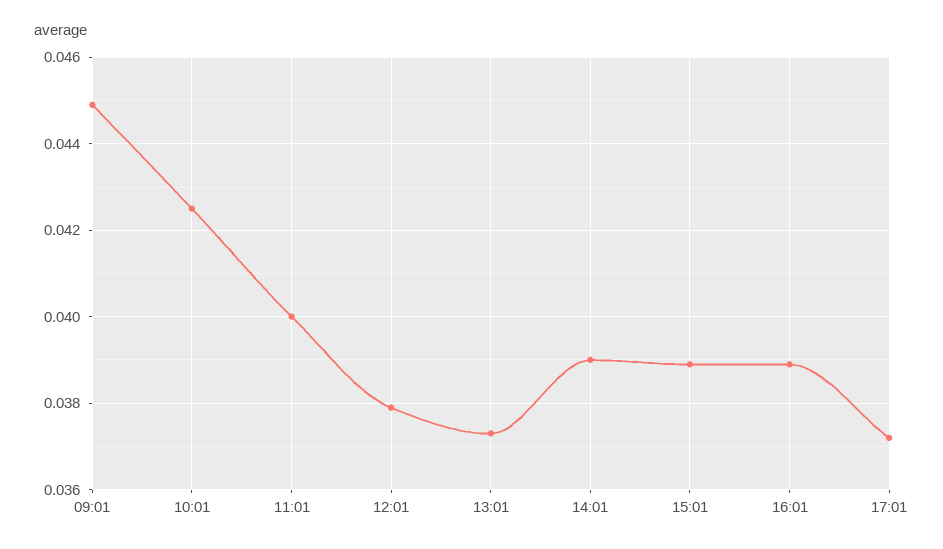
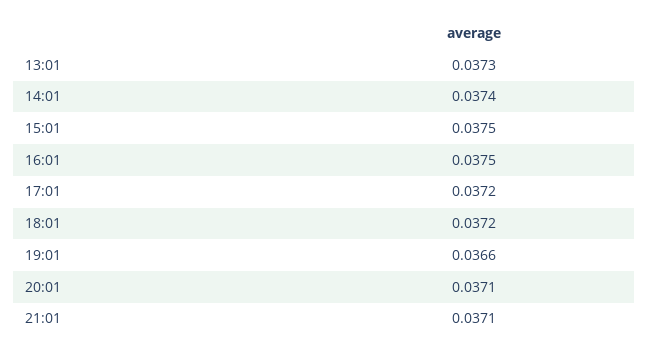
09:01: 0.045 -> none
10:01: 0.0425 -> none
11:01: 0.04 -> none
12:01: 0.038 -> none
14:01: 0.039 -> 0.0374
15:01: 0.039 -> 0.0375
16:01: 0.039 -> 0.0375
18:01: none -> 0.0372
19:01: none -> 0.0366
20:01: none -> 0.0371
21:01: none -> 0.0371

